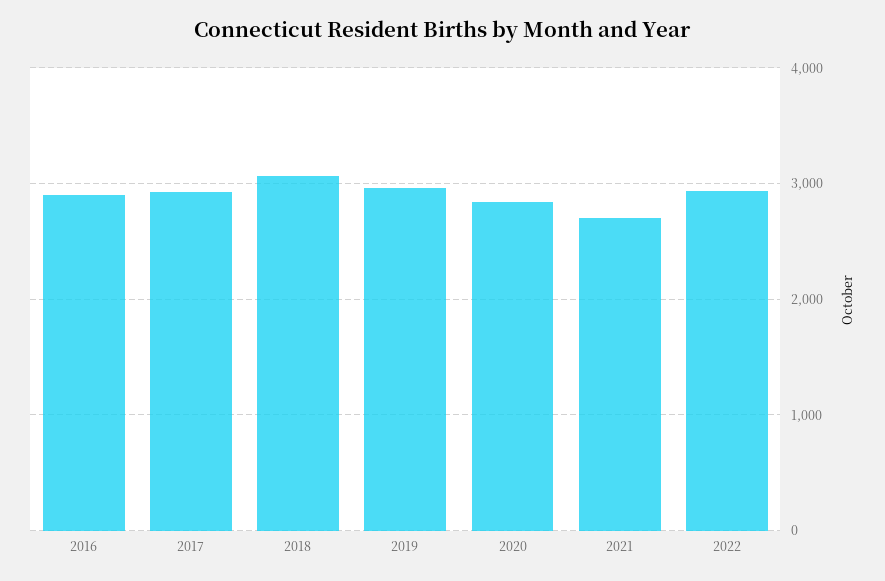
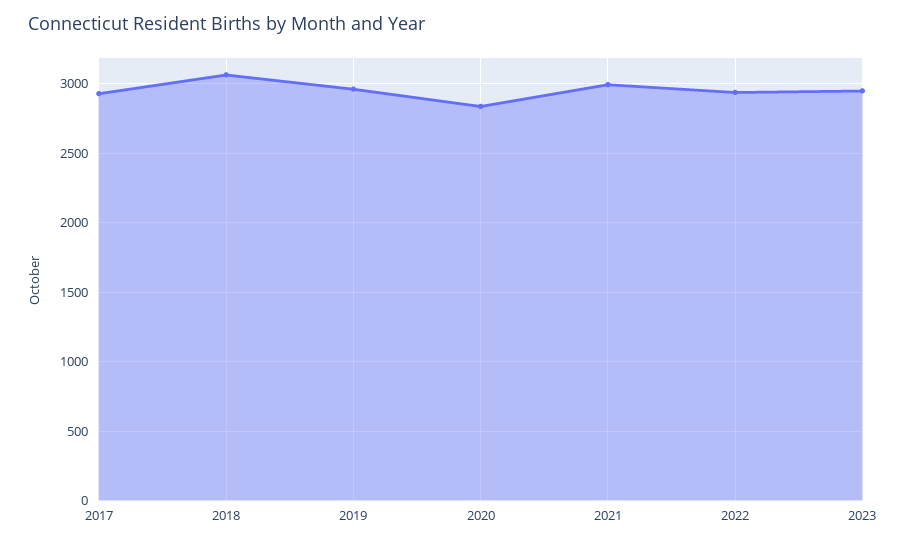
2016: 2900 -> none
2021: 2700 -> 3000
2023: none -> 2950

